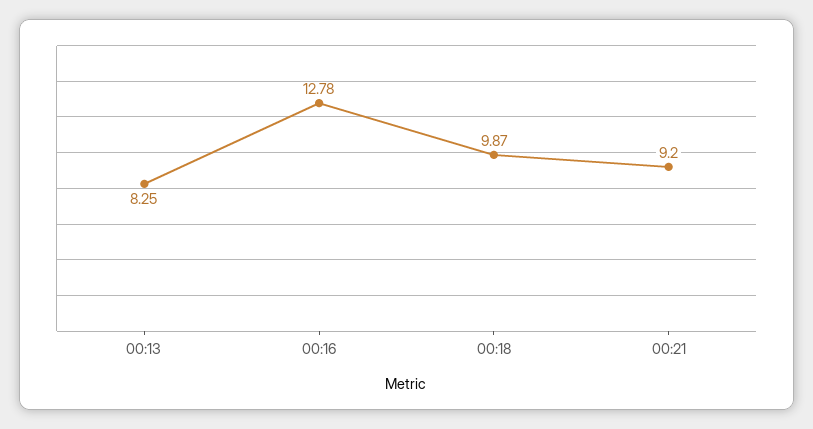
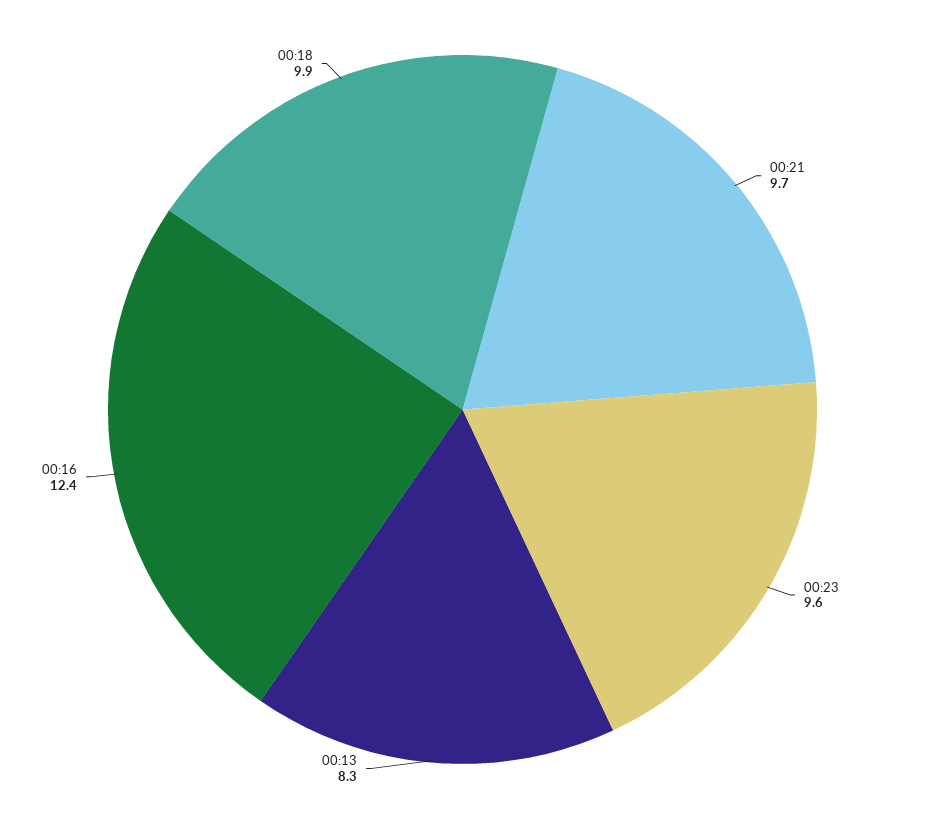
00:16: 12.78 -> 12.4
00:21: 9.2 -> 9.7
00:23: none -> 9.6

